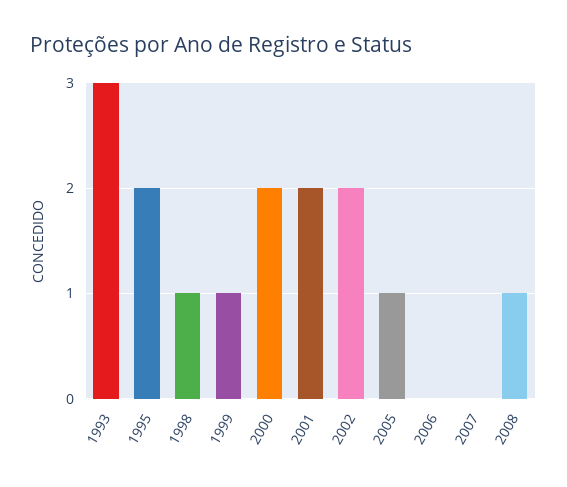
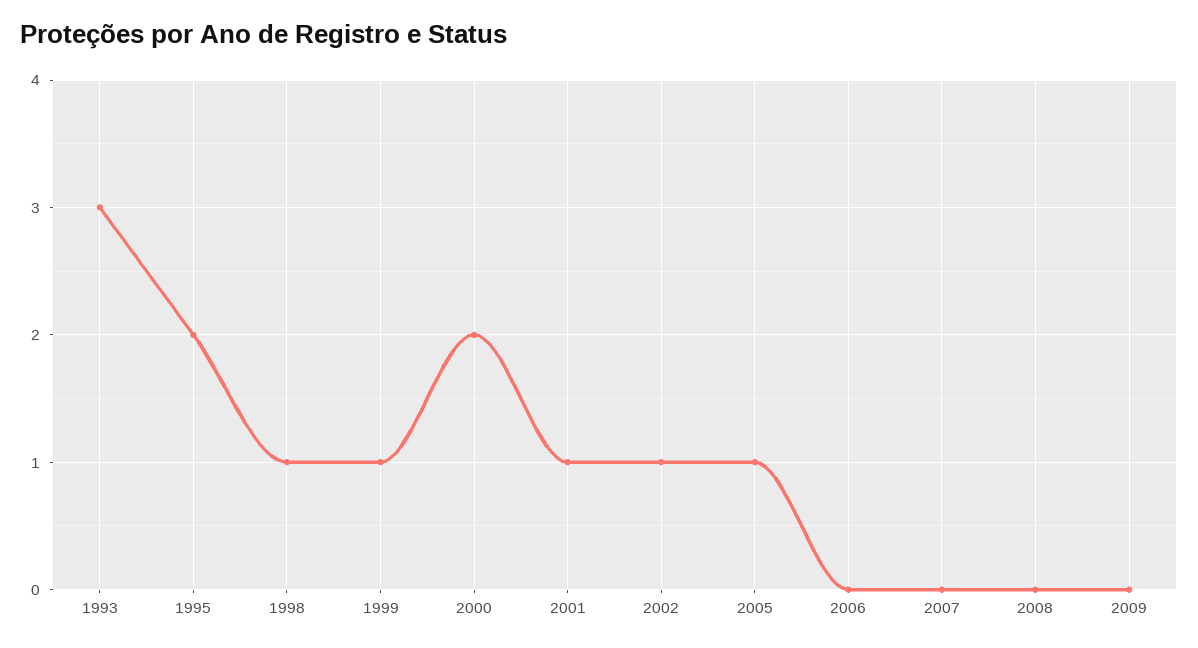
2001: 2 -> 1
2002: 2 -> 1
2008: 1 -> 0
2009: none -> 0

